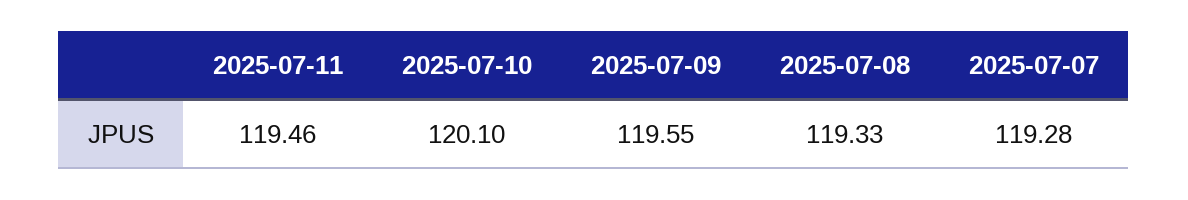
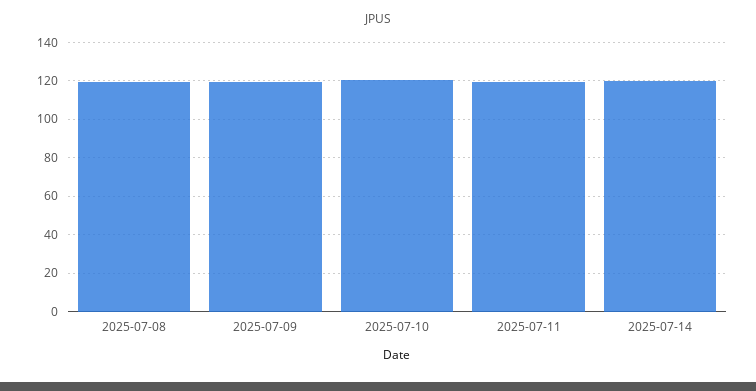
2025-07-07: 119.28 -> none
2025-07-14: none -> 120

